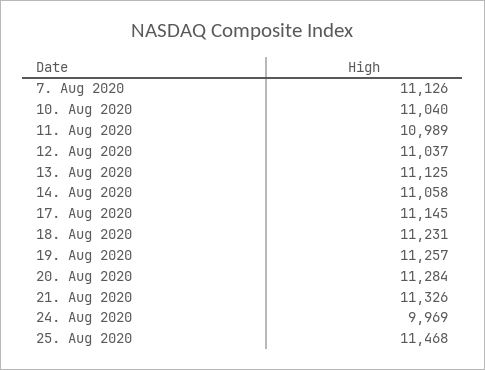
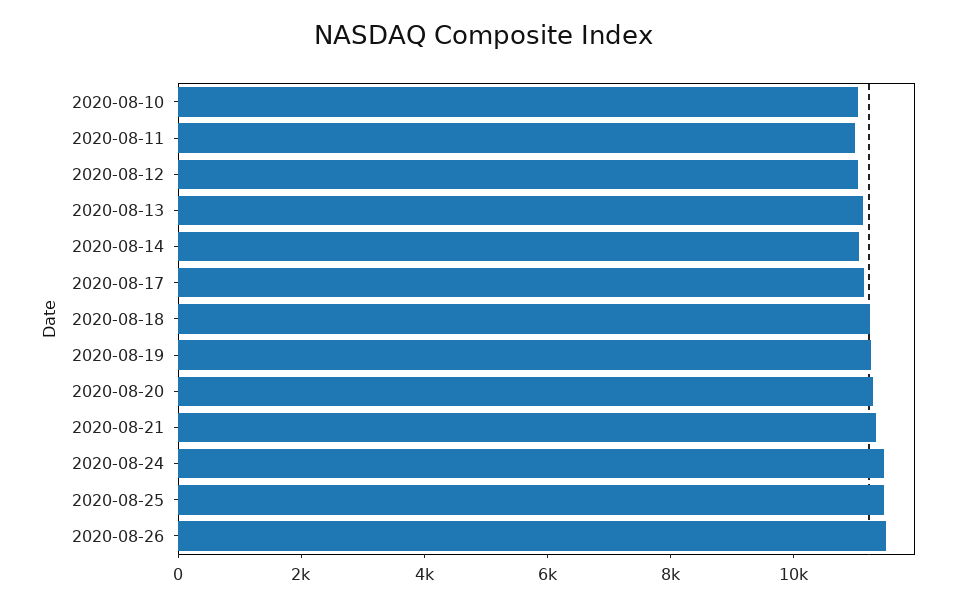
7. Aug 2020: 11126 -> none
24. Aug 2020: 9969 -> 11500
2020-08-26: none -> 11500

